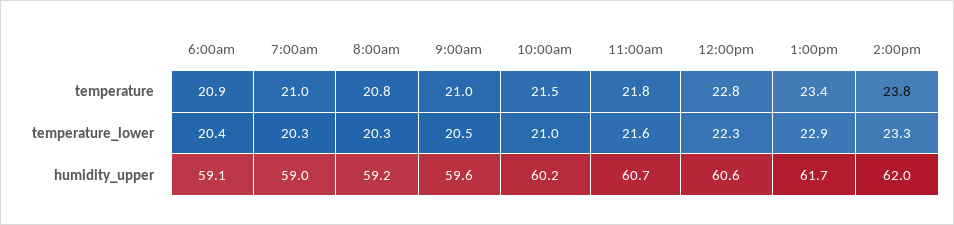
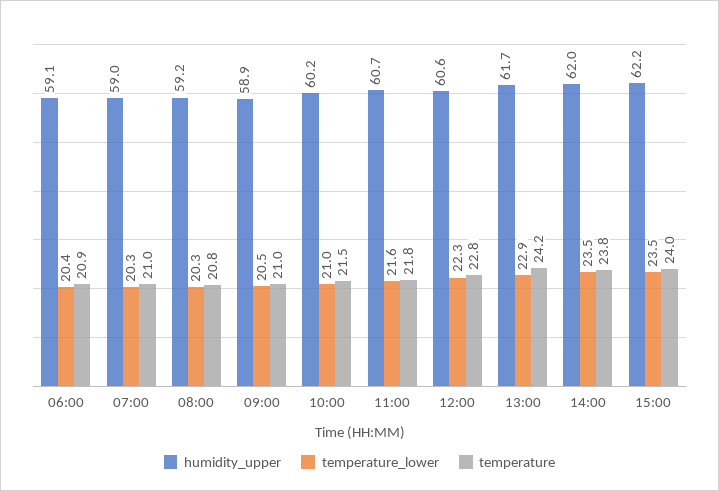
temperature, 1:00pm: 23.4 -> 24.2
temperature_lower, 2:00pm: 23.3 -> 23.5
humidity_upper, 9:00am: 59.6 -> 58.9
humidity_upper, 15:00: none -> 62.2
temperature_lower, 15:00: none -> 23.5
temperature, 15:00: none -> 24

